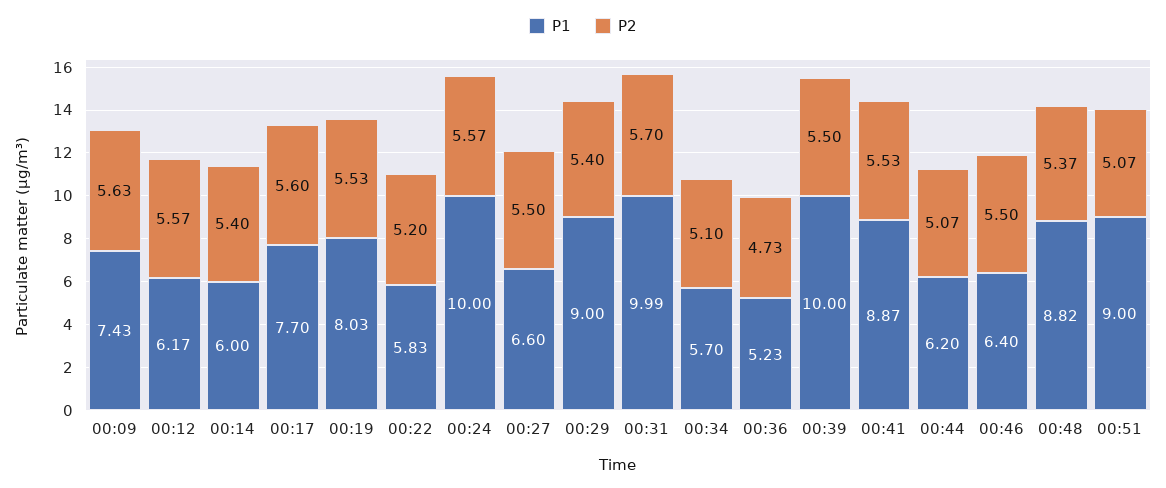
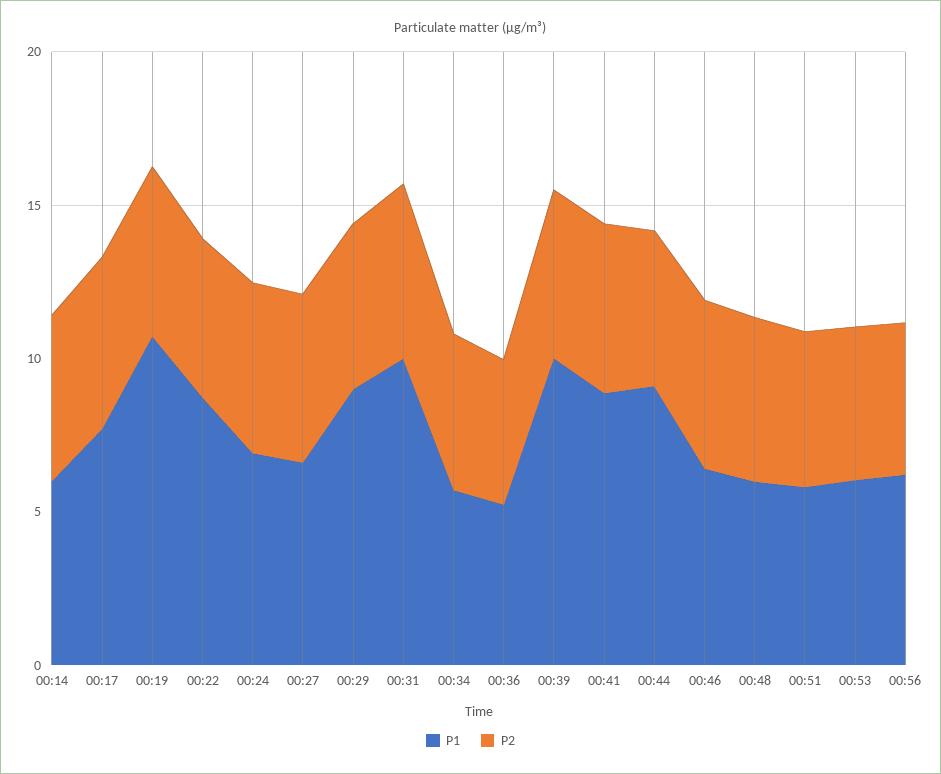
P1, 00:09: 7.43 -> none
P2, 00:09: 5.63 -> none
P1, 00:12: 6.17 -> none
P2, 00:12: 5.57 -> none
P1, 00:19: 8.03 -> 11
P1, 00:22: 5.83 -> 9
P1, 00:24: 10 -> 7
P1, 00:44: 6.2 -> 9
P1, 00:48: 8.82 -> 6
P1, 00:51: 9 -> 6
P1, 00:53: none -> 6
P2, 00:53: none -> 5
P1, 00:56: none -> 6
P2, 00:56: none -> 5

